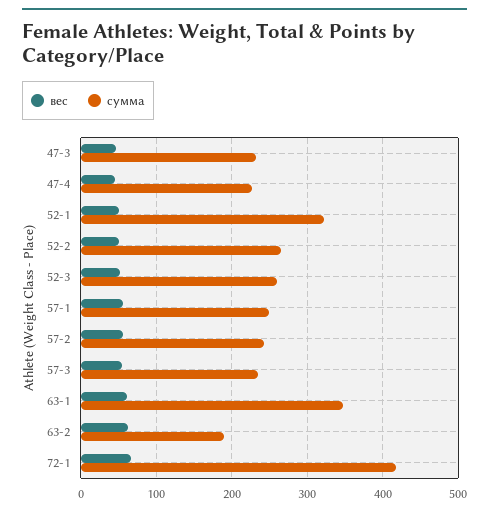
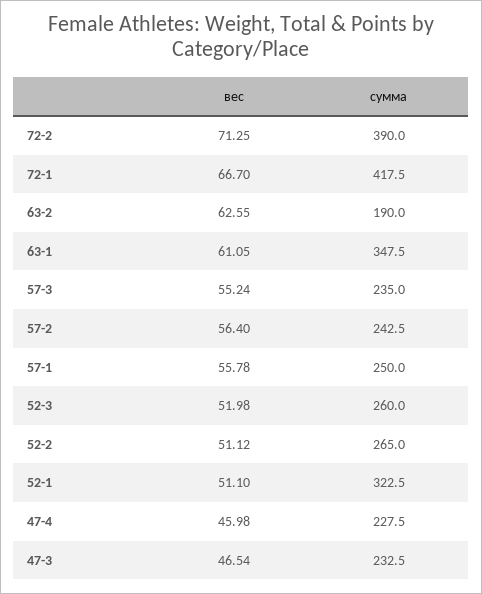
вес, 72-2: none -> 71.25
сумма, 72-2: none -> 390

